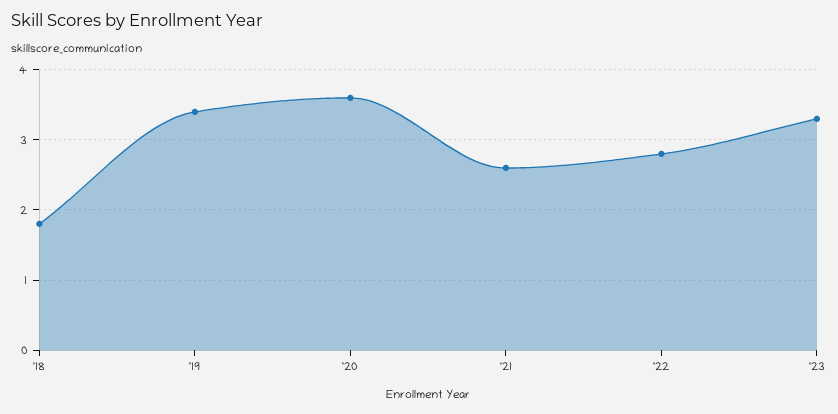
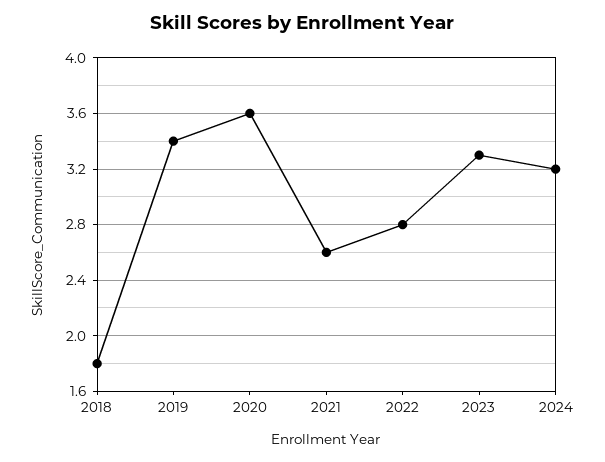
2024: none -> 3.2

